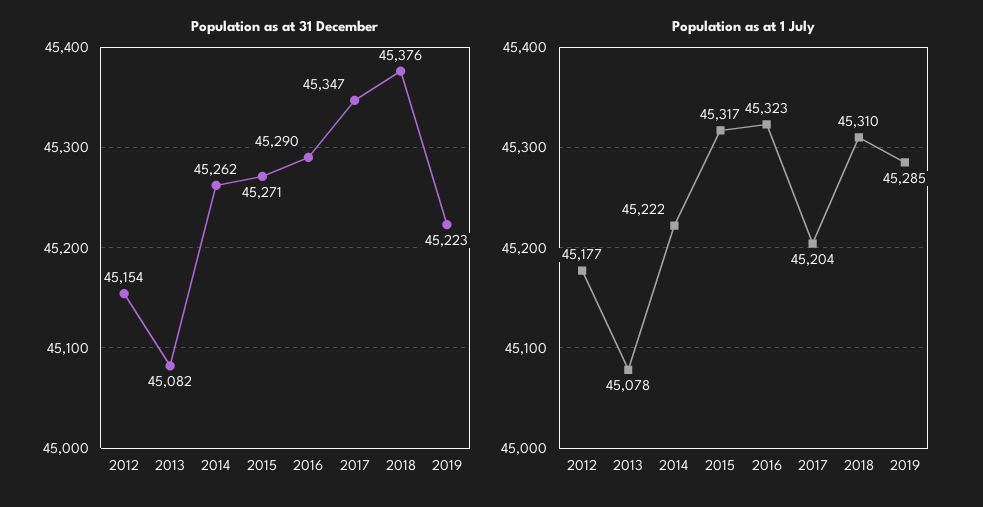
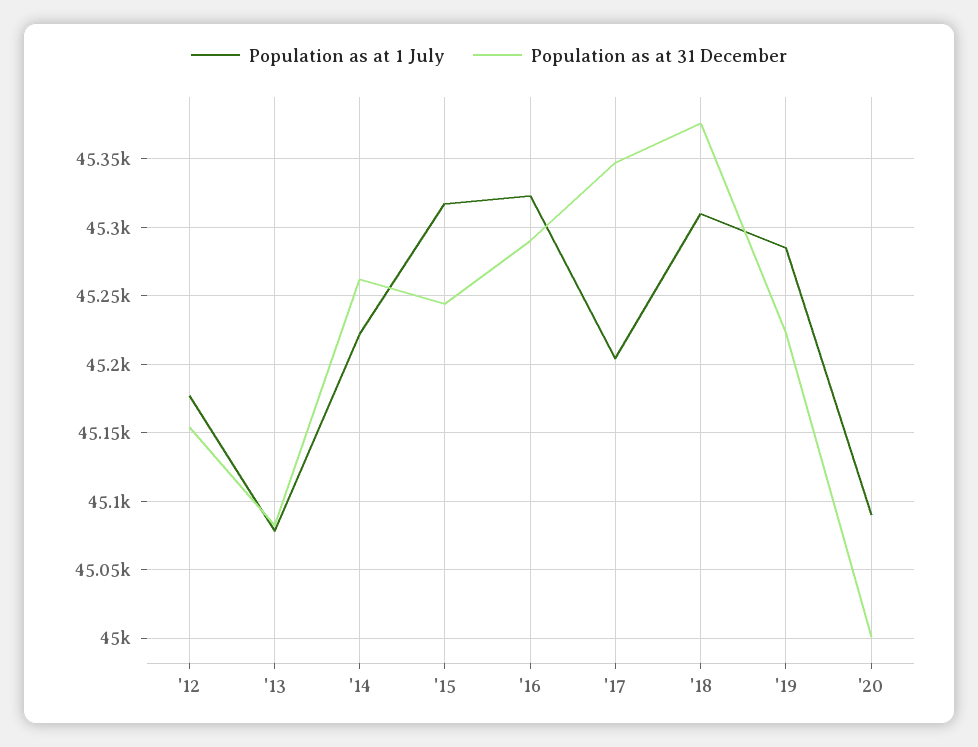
Population as at 31 December, 2015: 45271 -> 45245
Population as at 1 July, '20: none -> 45090
Population as at 31 December, '20: none -> 45000

